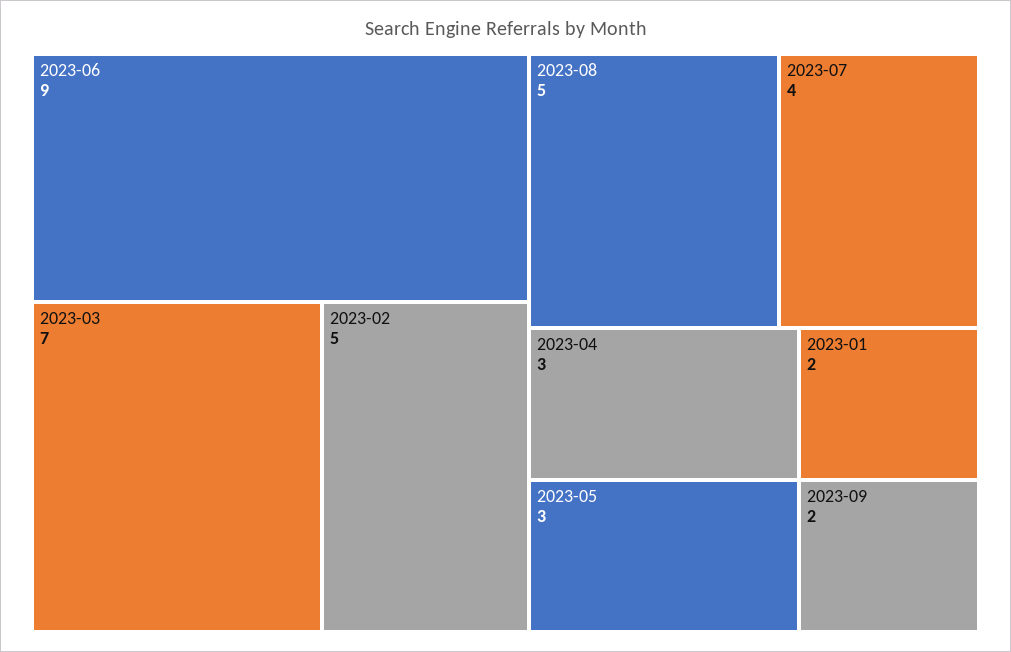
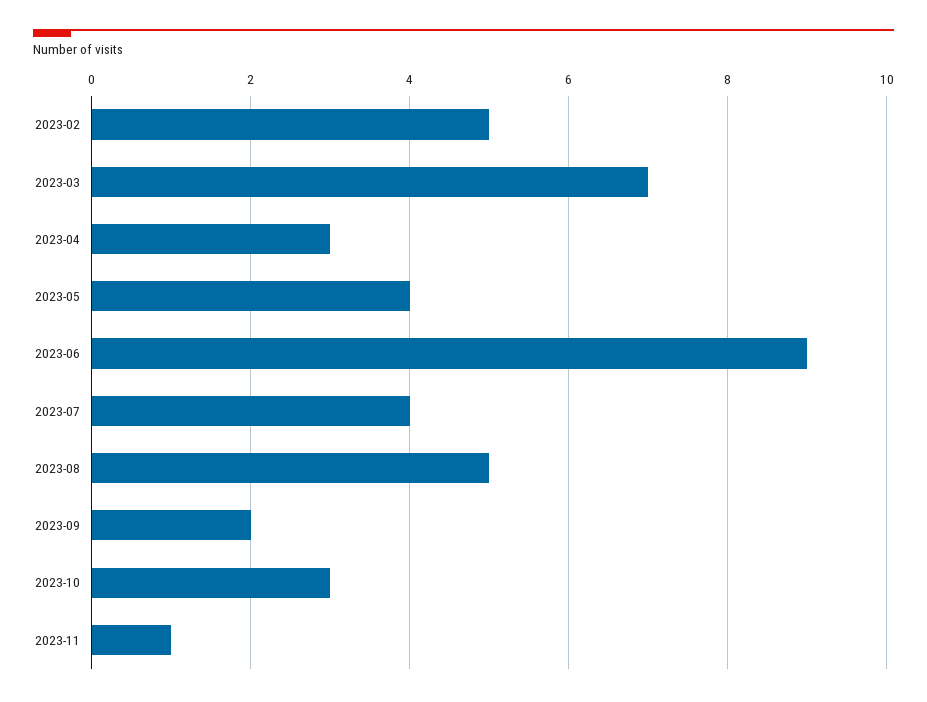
2023-05: 3 -> 4
2023-01: 2 -> none
2023-10: none -> 3
2023-11: none -> 1

